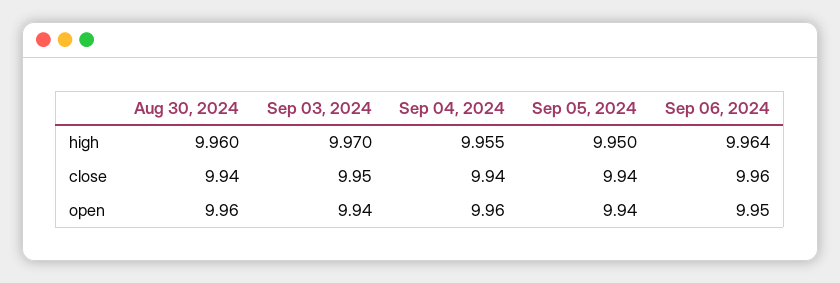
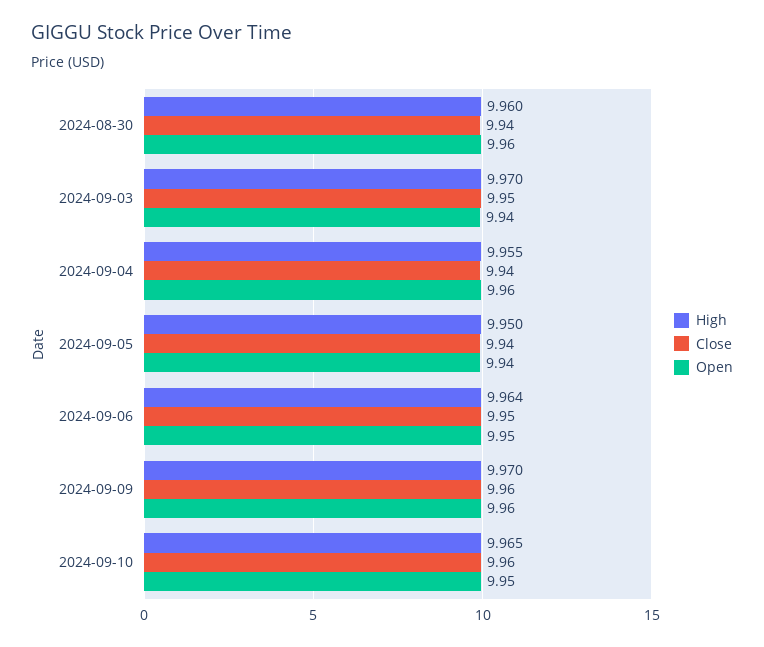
close, Sep 06, 2024: 9.96 -> 9.95
high, 2024-09-09: none -> 9.97
close, 2024-09-09: none -> 9.96
open, 2024-09-09: none -> 9.96
high, 2024-09-10: none -> 9.965
close, 2024-09-10: none -> 9.96
open, 2024-09-10: none -> 9.95

